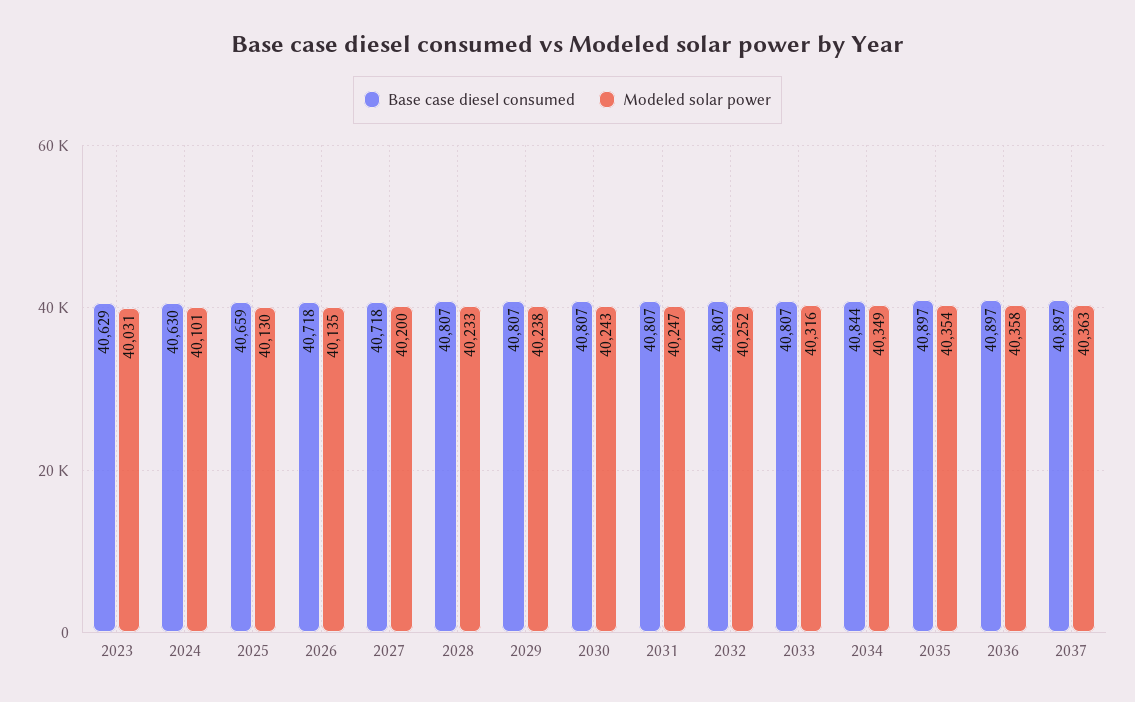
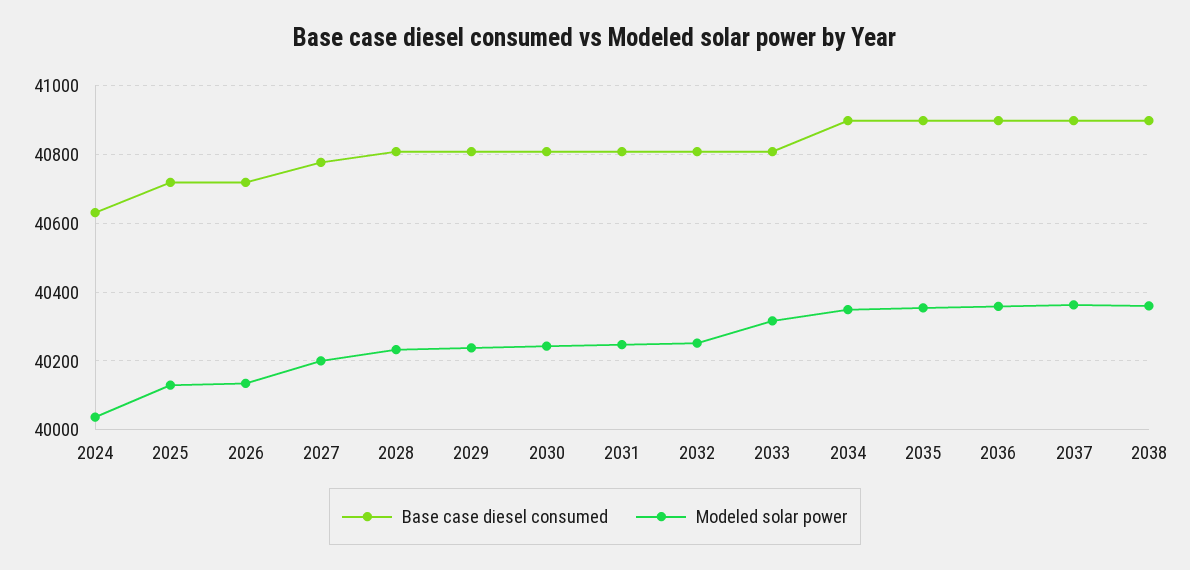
Base case diesel consumed, 2023: 40629 -> none
Modeled solar power, 2023: 40031 -> none
Modeled solar power, 2024: 40101 -> 40040
Base case diesel consumed, 2025: 40659 -> 40720
Base case diesel consumed, 2027: 40718 -> 40780
Base case diesel consumed, 2034: 40844 -> 40900
Base case diesel consumed, 2038: none -> 40900
Modeled solar power, 2038: none -> 40360

